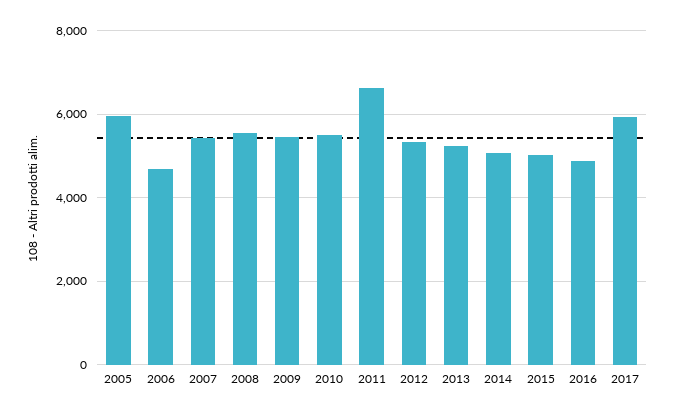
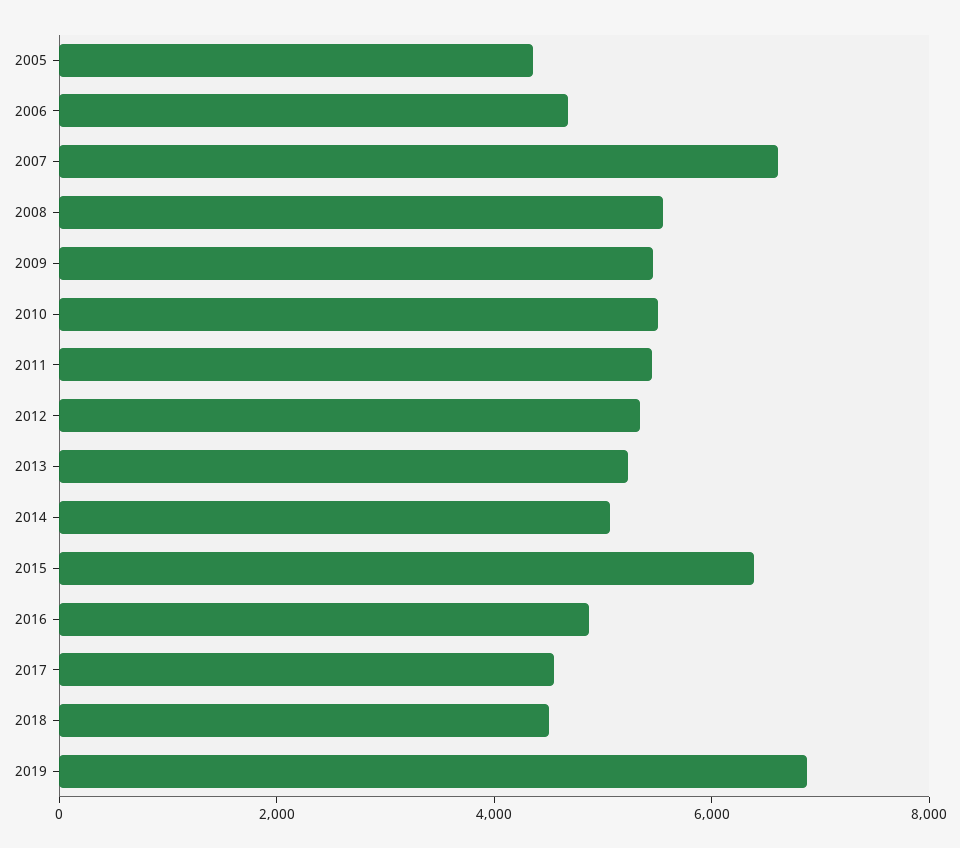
2005: 6000 -> 4500
2007: 5400 -> 6500
2011: 6600 -> 5500
2015: 5000 -> 6500
2017: 6000 -> 4500
2018: none -> 4500
2019: none -> 7000

